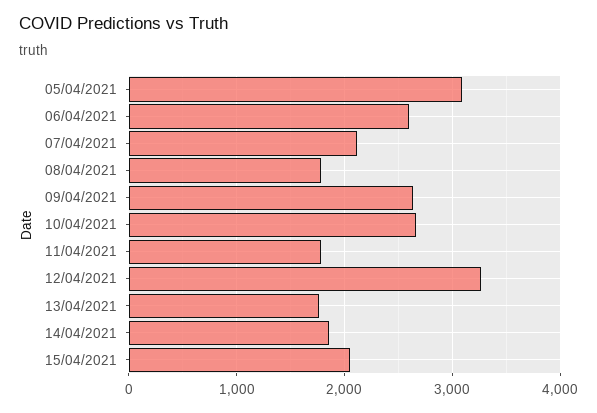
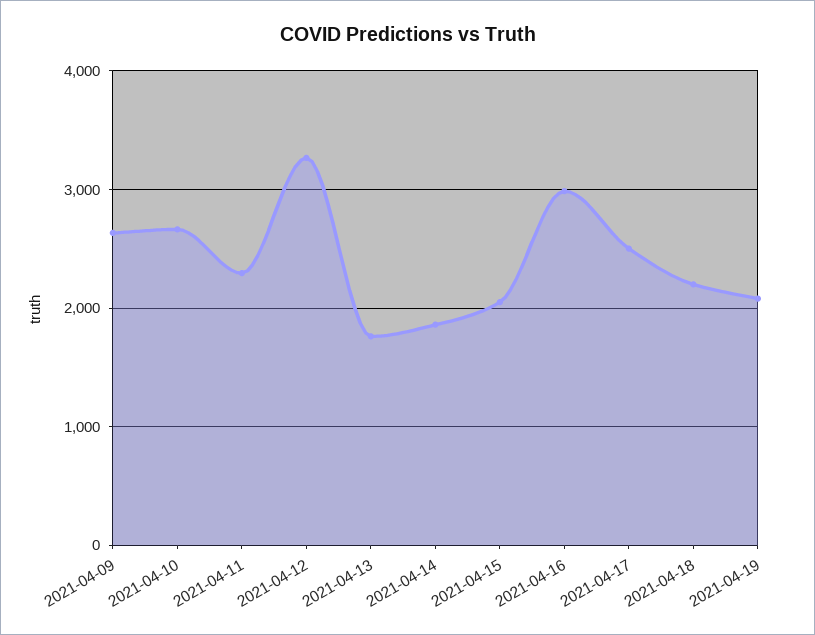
05/04/2021: 3100 -> none
06/04/2021: 2600 -> none
07/04/2021: 2100 -> none
08/04/2021: 1800 -> none
11/04/2021: 1800 -> 2300
2021-04-16: none -> 3000
2021-04-17: none -> 2500
2021-04-18: none -> 2200
2021-04-19: none -> 2100

